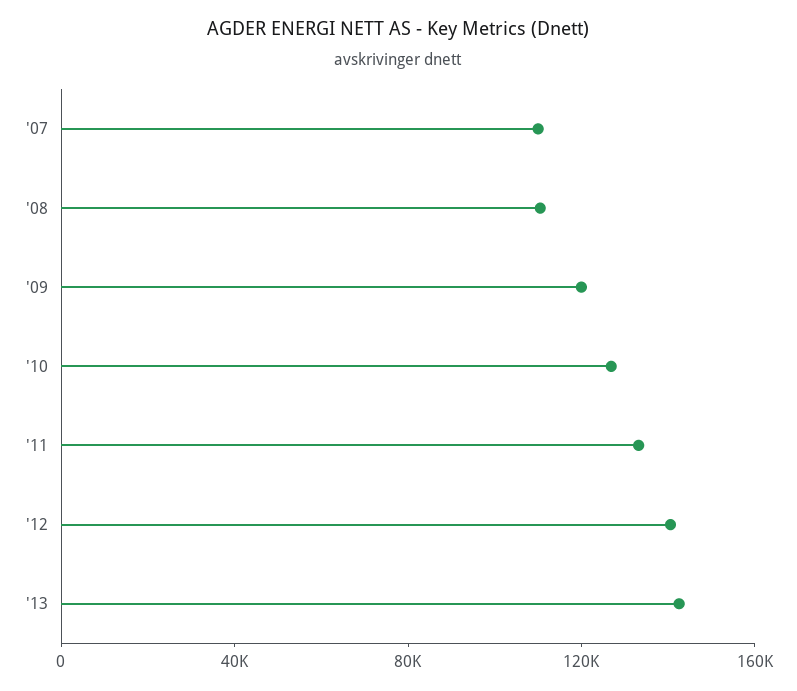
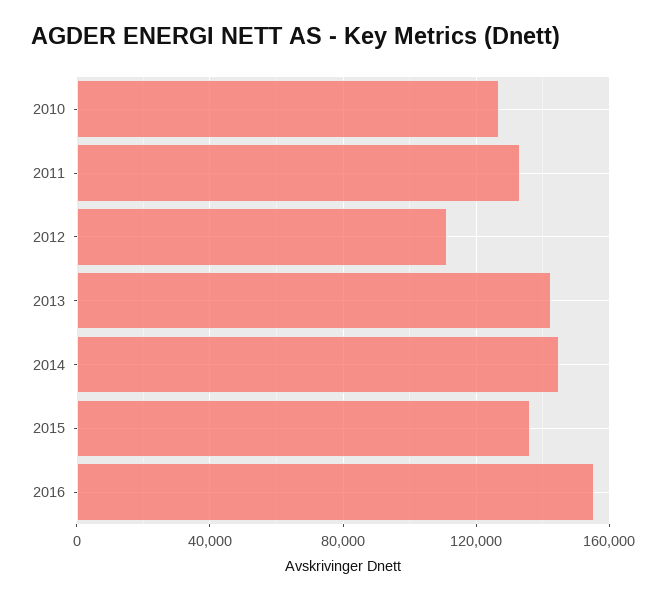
'07: 110000 -> none
'08: 110000 -> none
'09: 120000 -> none
'12: 140000 -> 110000
2014: none -> 145000
2015: none -> 135000
2016: none -> 155000

